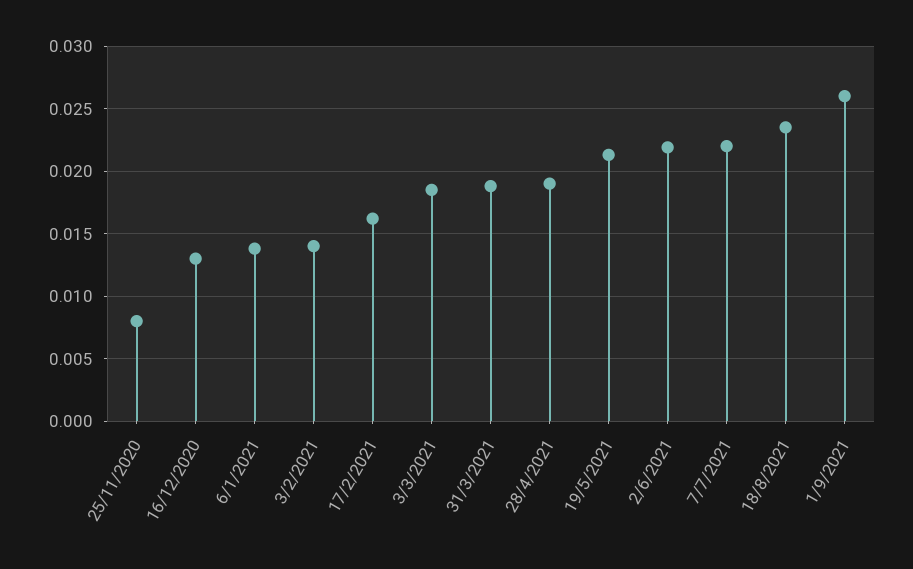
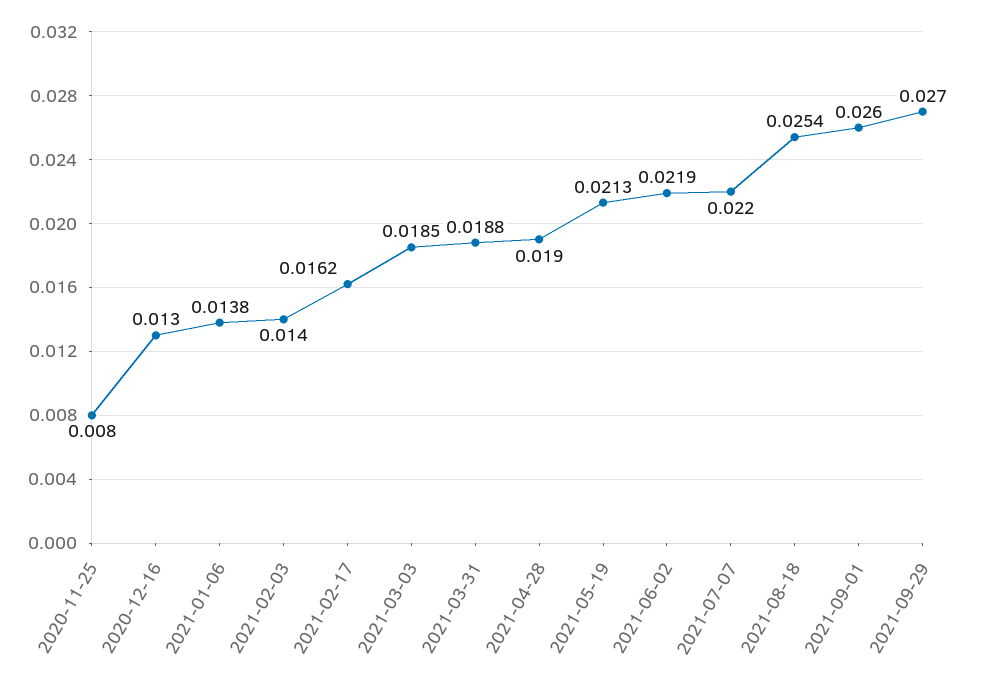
18/8/2021: 0.0235 -> 0.0254
2021-09-29: none -> 0.027

